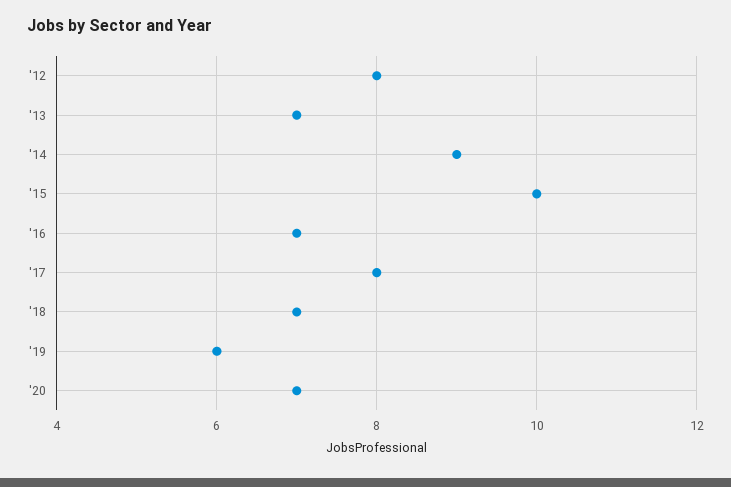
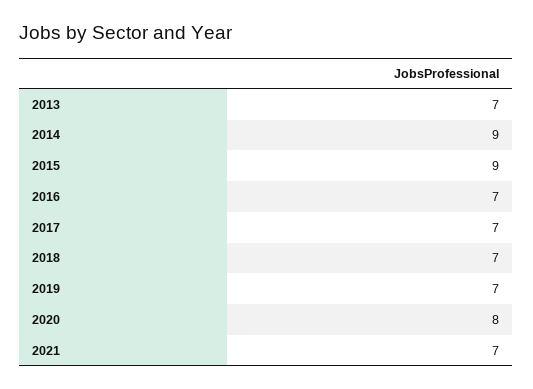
'12: 8 -> none
'15: 10 -> 9
'17: 8 -> 7
'19: 6 -> 7
'20: 7 -> 8
2021: none -> 7

